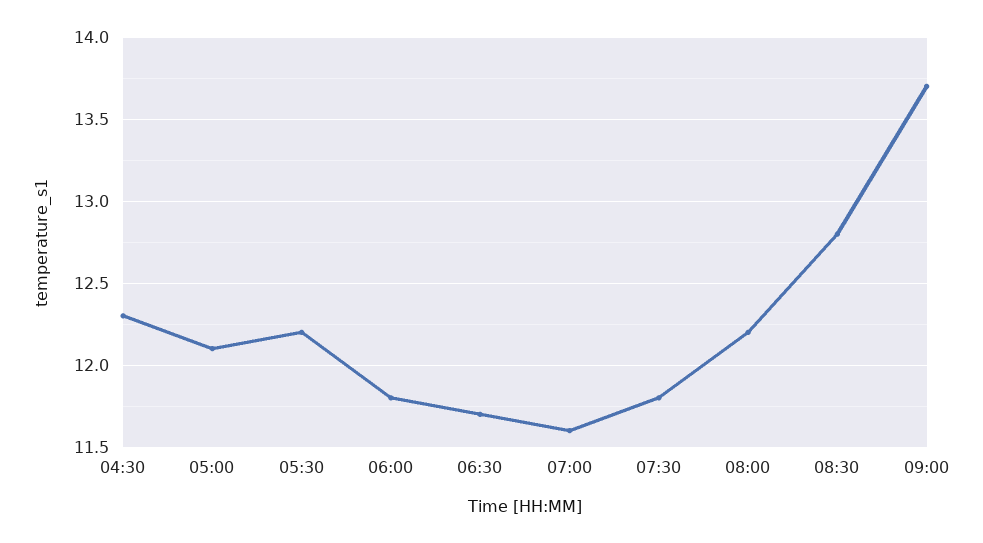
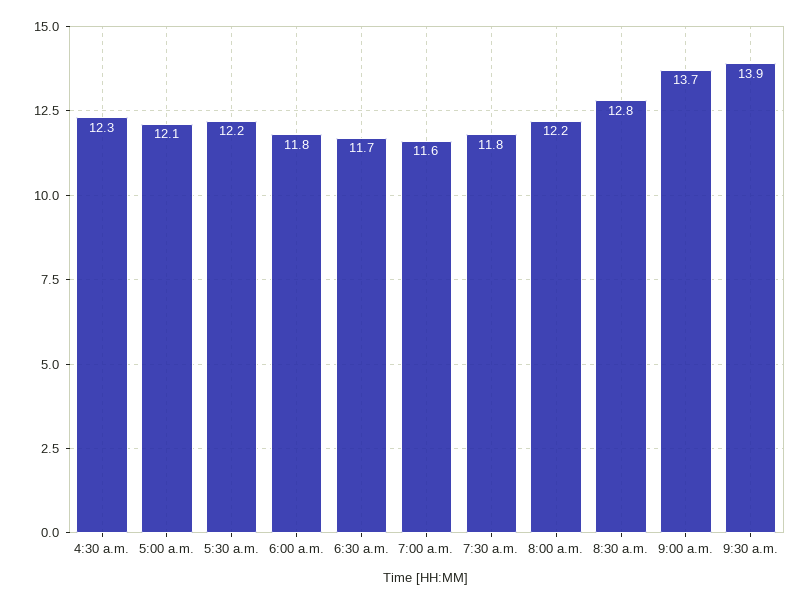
9:30 a.m.: none -> 13.9

